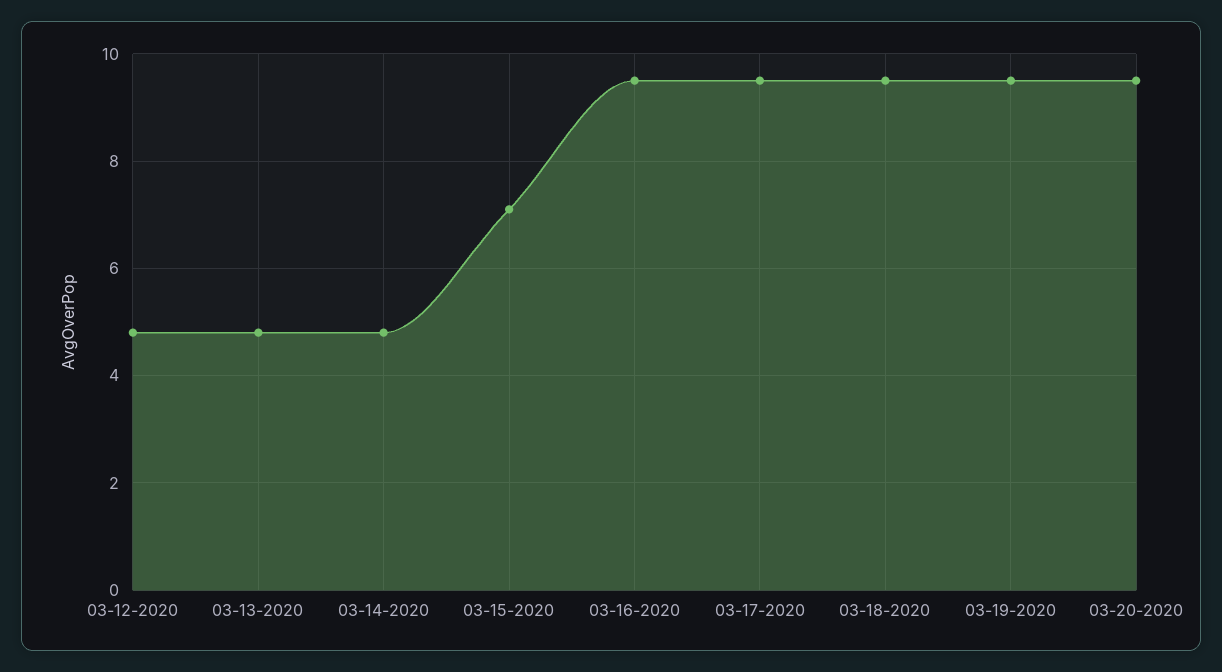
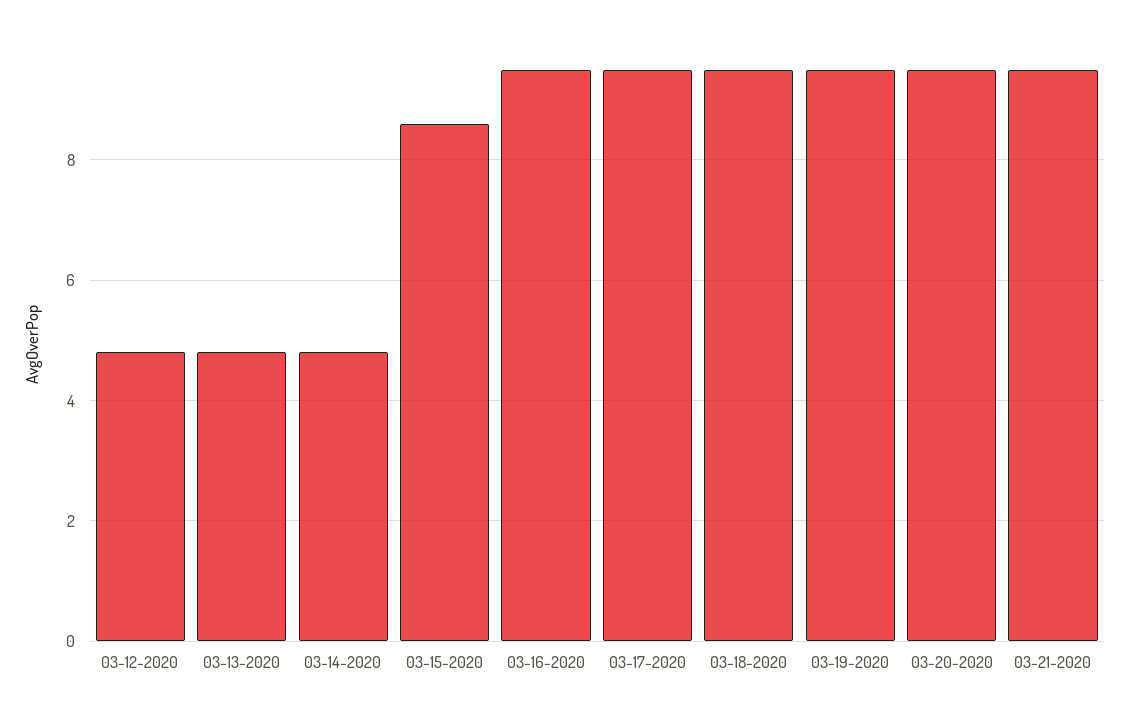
03-15-2020: 7 -> 8.5
03-21-2020: none -> 9.5

